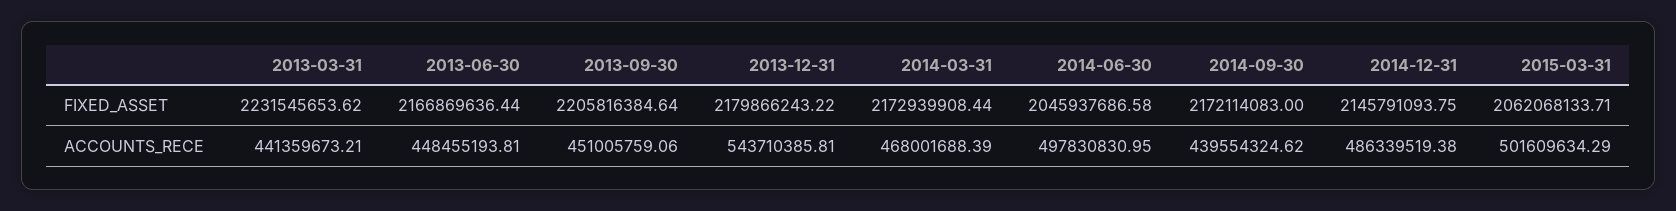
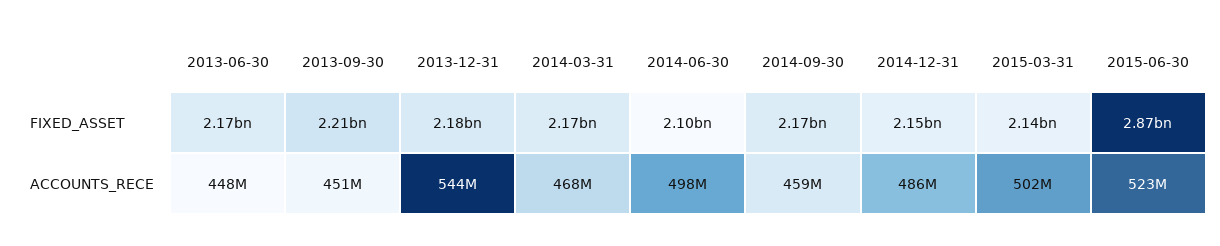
2013-03-31, FIXED_ASSET: 2231545653.62 -> none
2014-06-30, FIXED_ASSET: 2045937686.58 -> 2100000000
2015-03-31, FIXED_ASSET: 2062068133.71 -> 2140000000
2013-03-31, ACCOUNTS_RECE: 441359673.21 -> none
2014-09-30, ACCOUNTS_RECE: 439554324.62 -> 459000000
2015-06-30, FIXED_ASSET: none -> 2870000000
2015-06-30, ACCOUNTS_RECE: none -> 523000000

